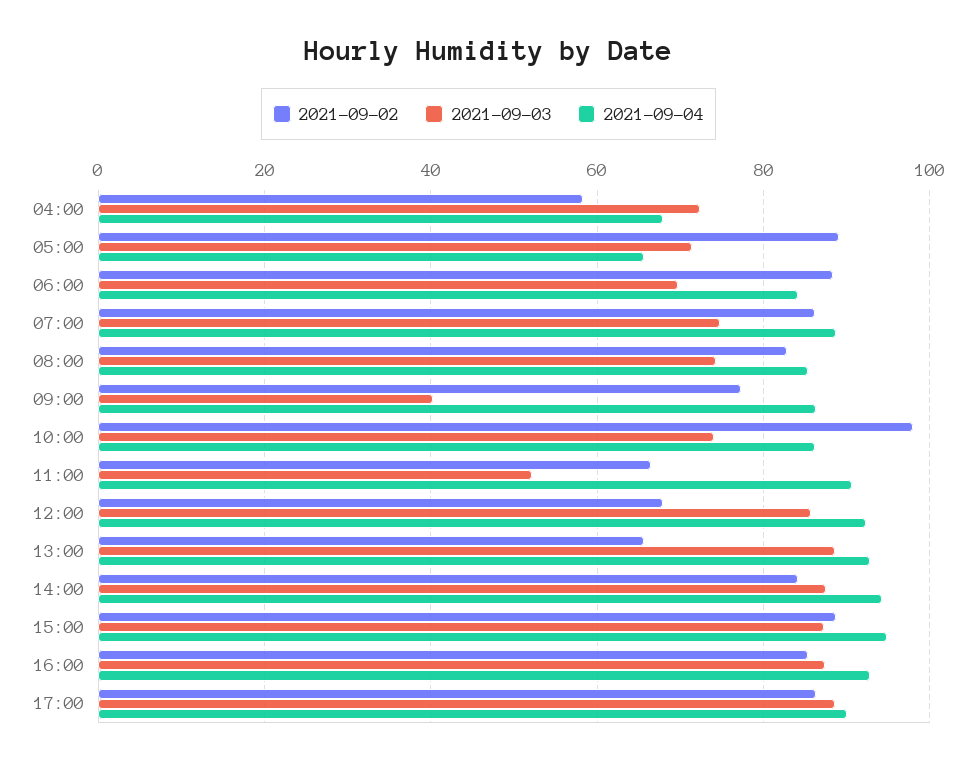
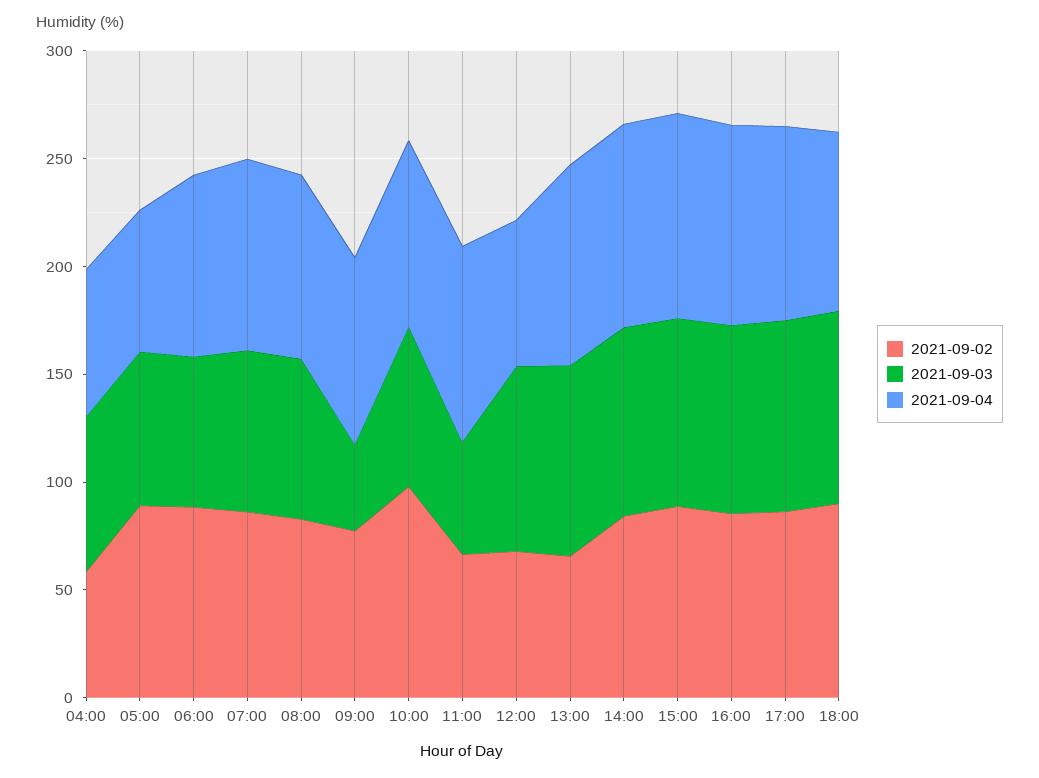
2021-09-04, 12:00: 92 -> 70
2021-09-02, 18:00: none -> 90
2021-09-03, 18:00: none -> 90
2021-09-04, 18:00: none -> 80

